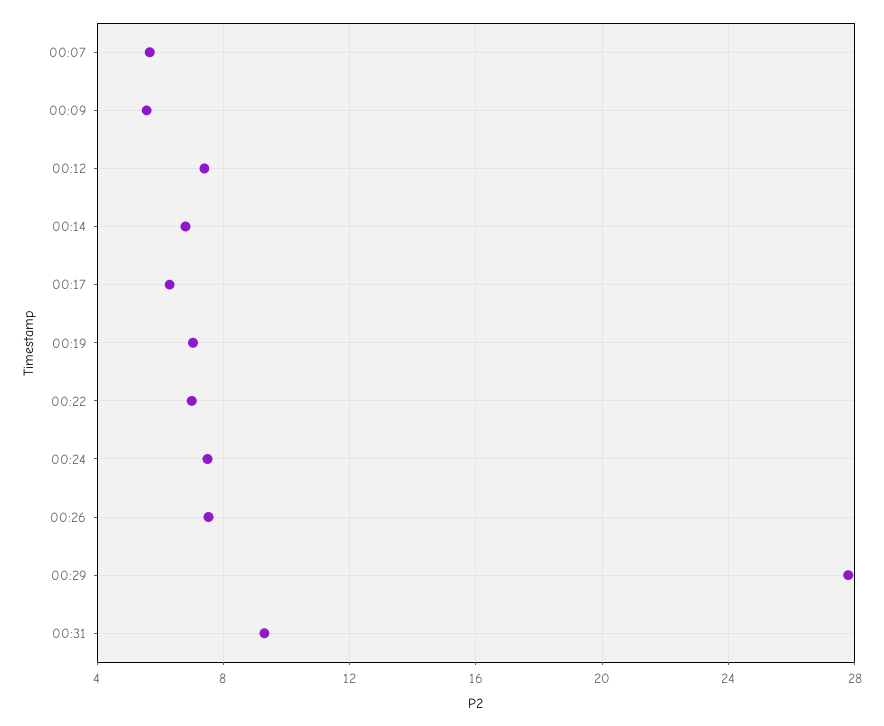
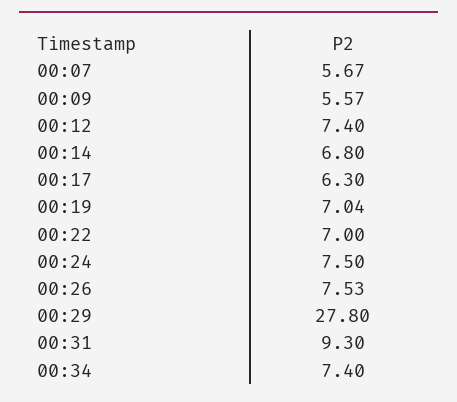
00:34: none -> 7.4

